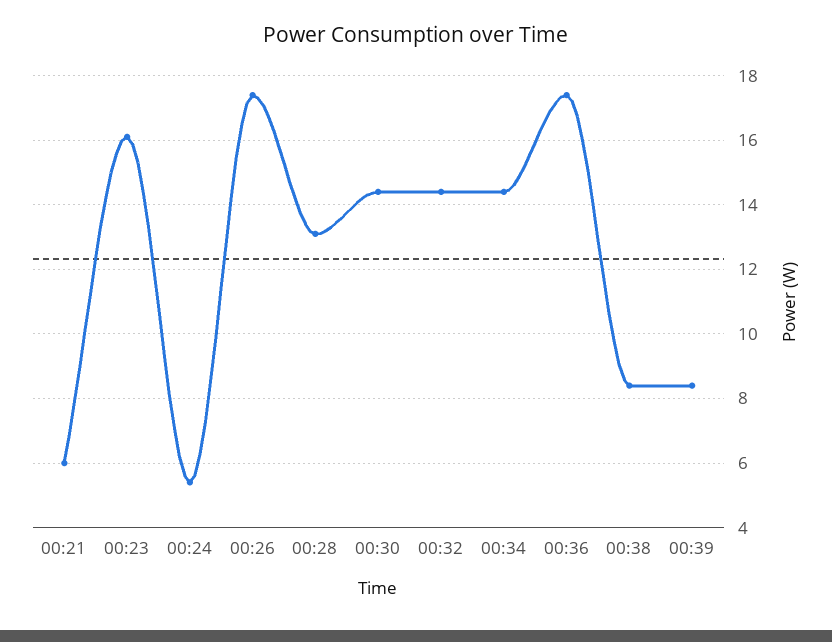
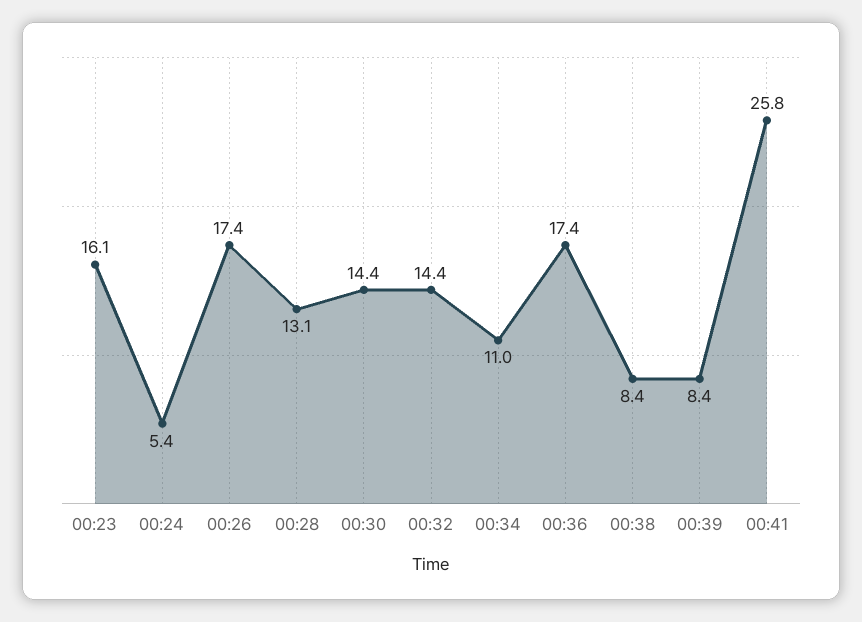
00:21: 6 -> none
00:34: 14.5 -> 11
00:41: none -> 25.8

